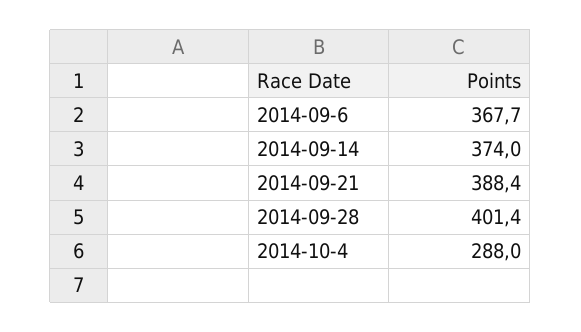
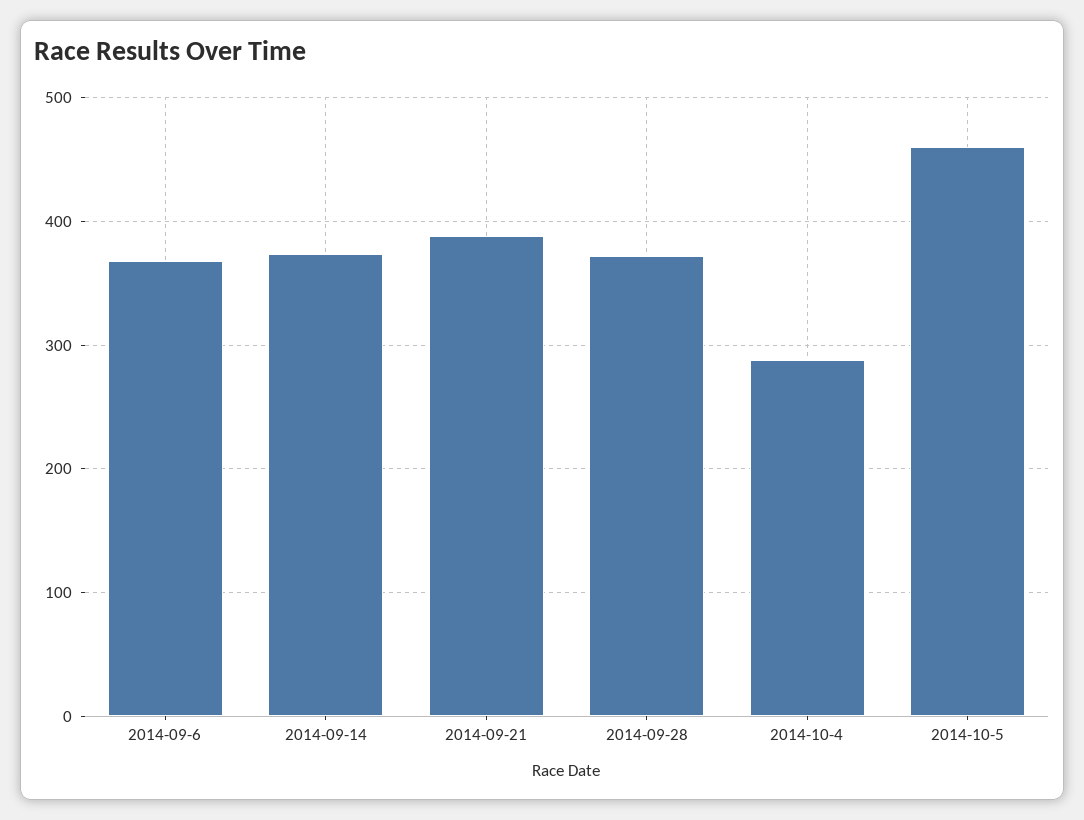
2014-09-28: 401.4 -> 370
2014-10-5: none -> 460

